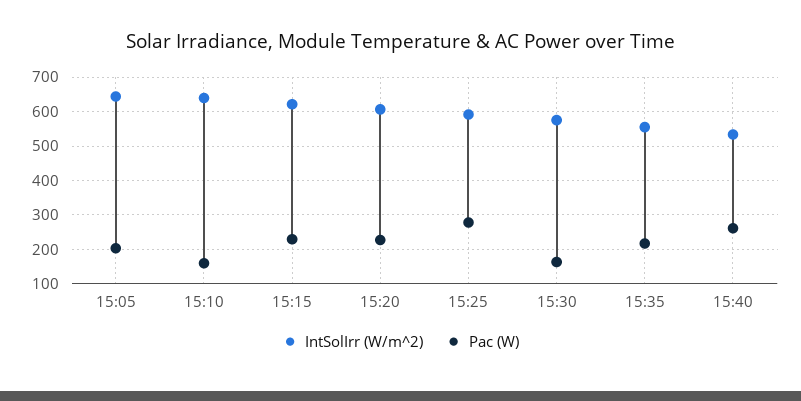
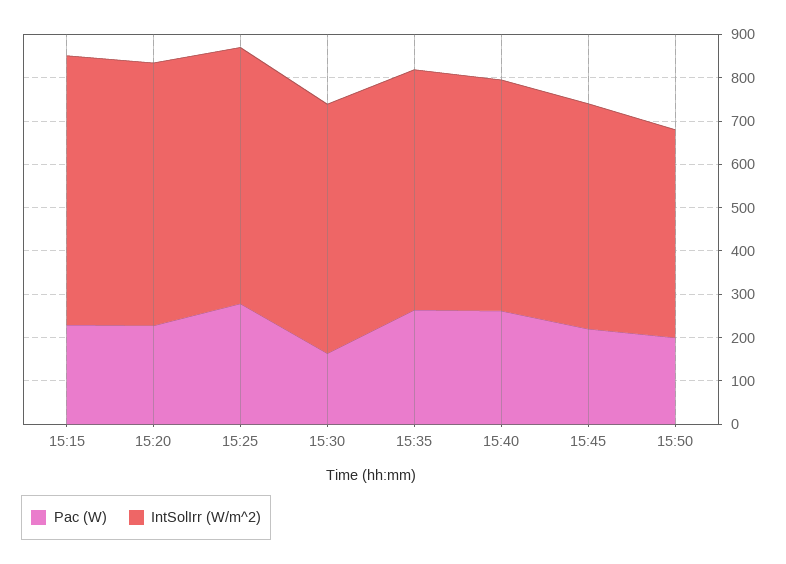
IntSolIrr (W/m^2), 15:05: 640 -> none
Pac (W), 15:05: 200 -> none
IntSolIrr (W/m^2), 15:10: 640 -> none
Pac (W), 15:10: 160 -> none
Pac (W), 15:35: 220 -> 260
Pac (W), 15:45: none -> 220
IntSolIrr (W/m^2), 15:45: none -> 520
Pac (W), 15:50: none -> 200
IntSolIrr (W/m^2), 15:50: none -> 480

